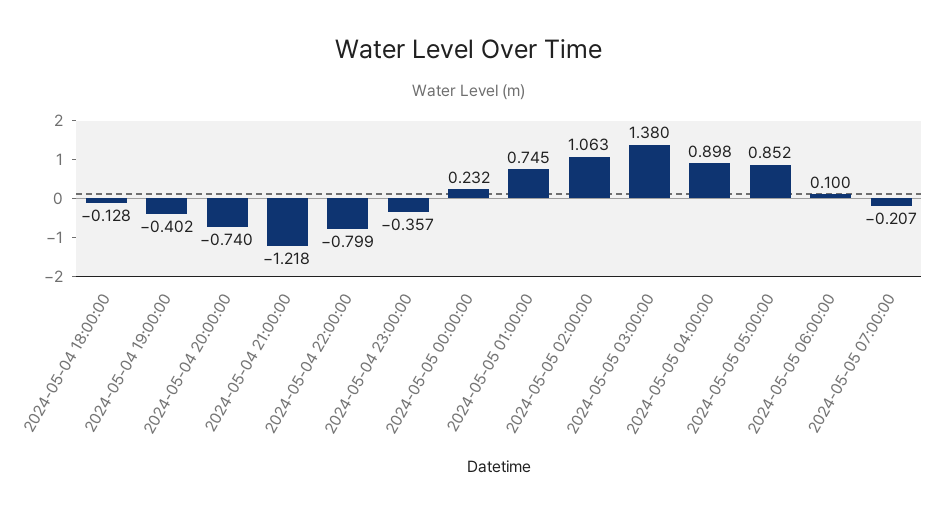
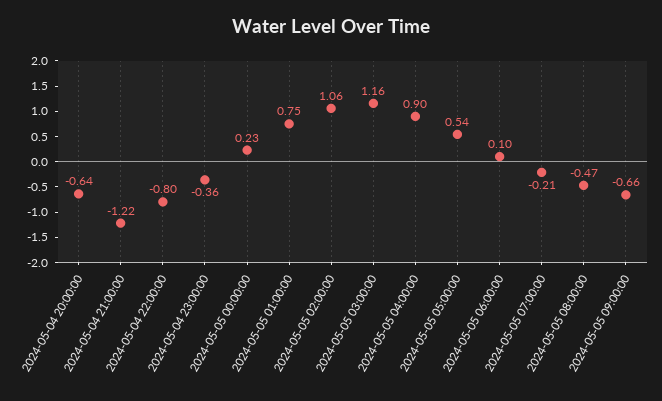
2024-05-04 18:00:00: -0.128 -> none
2024-05-04 19:00:00: -0.402 -> none
2024-05-04 20:00:00: -0.74 -> -0.64
2024-05-05 03:00:00: 1.38 -> 1.16
2024-05-05 05:00:00: 0.852 -> 0.54
2024-05-05 08:00:00: none -> -0.47
2024-05-05 09:00:00: none -> -0.66

